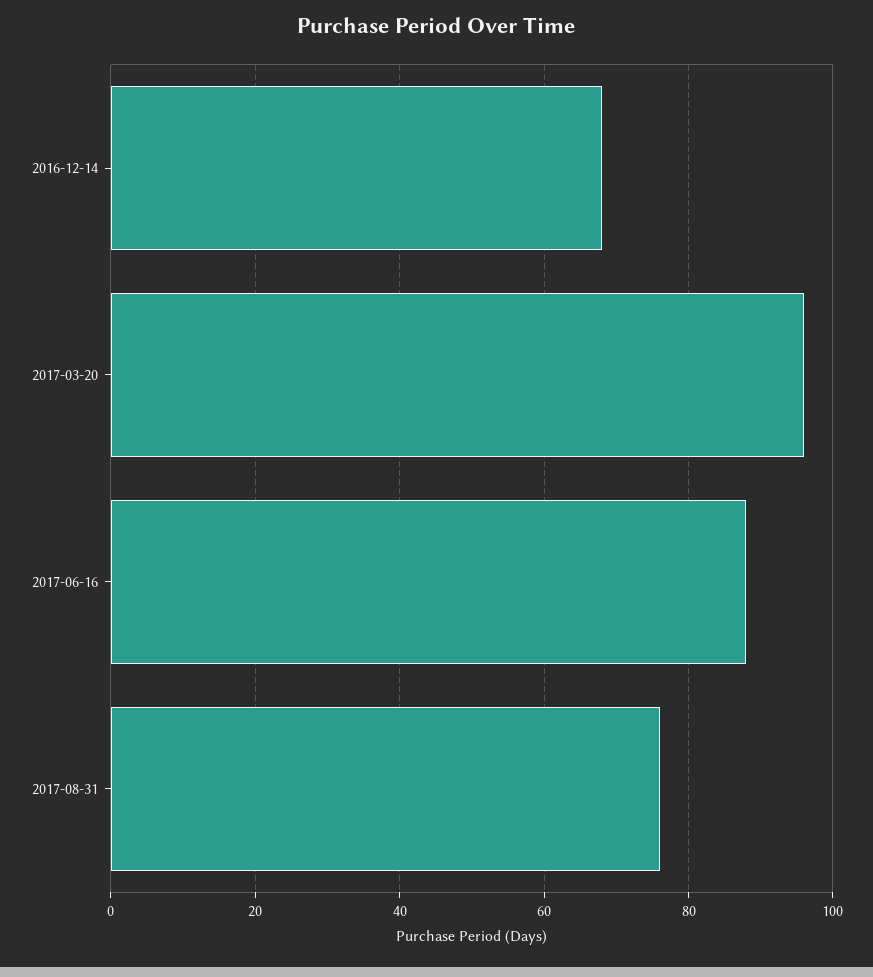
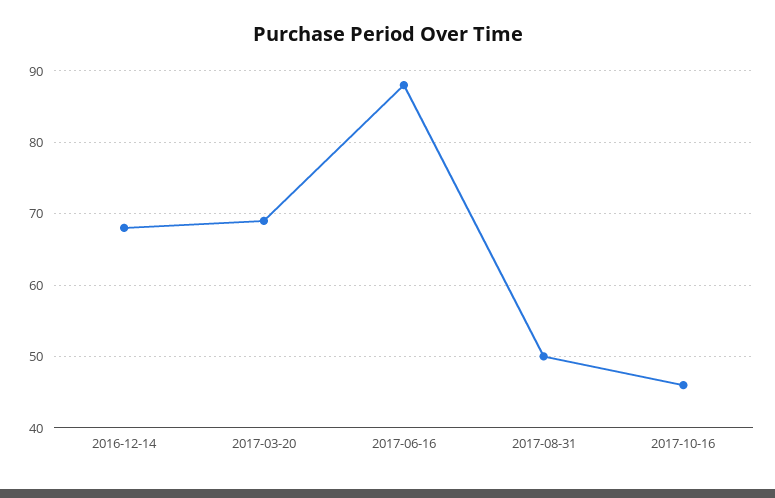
2017-03-20: 95 -> 69
2017-08-31: 75 -> 50
2017-10-16: none -> 46

